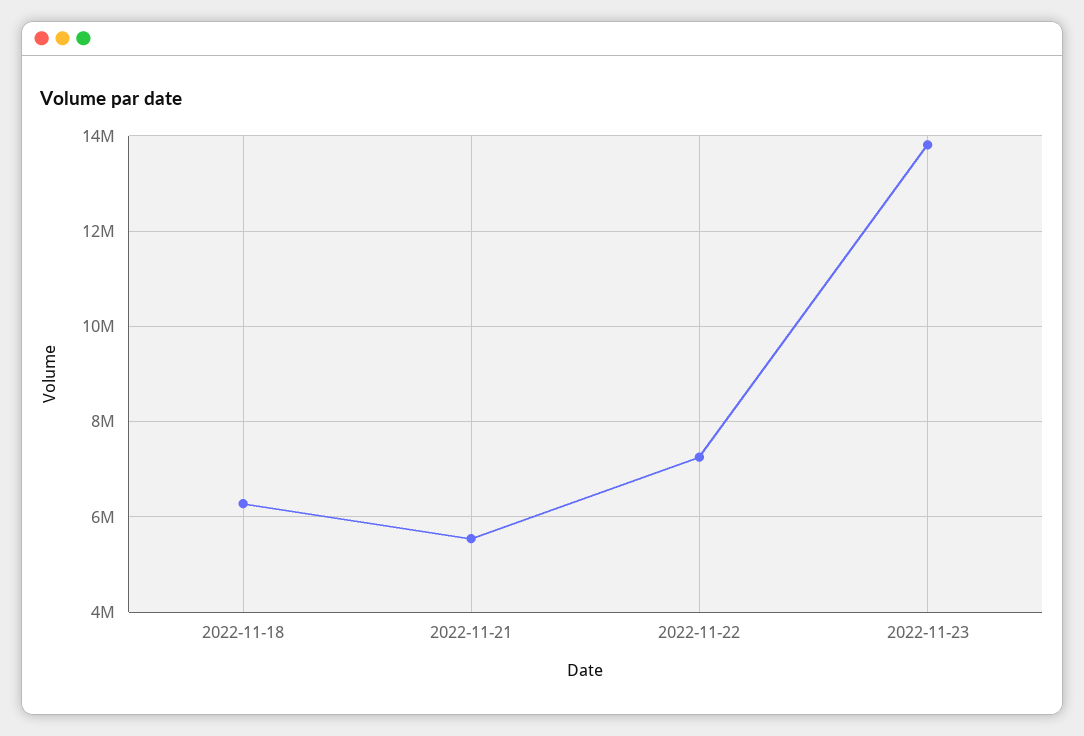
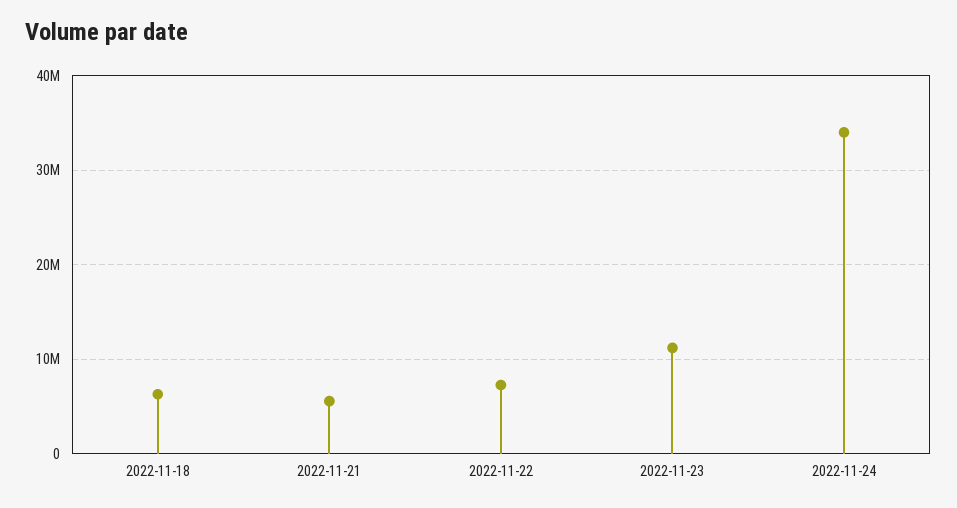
2022-11-23: 13800000 -> 11000000
2022-11-24: none -> 34000000

